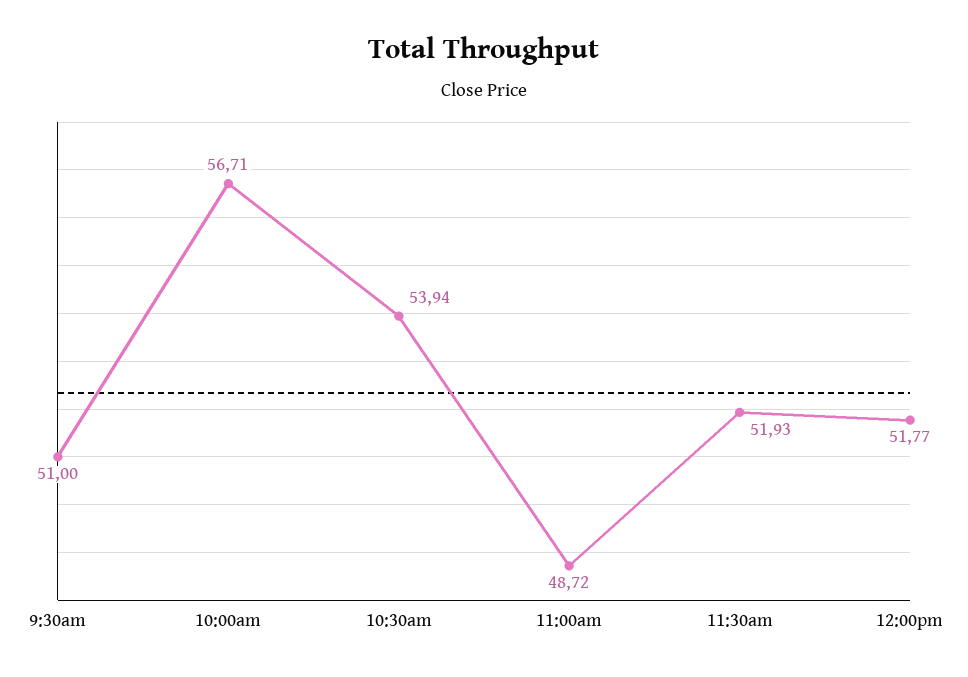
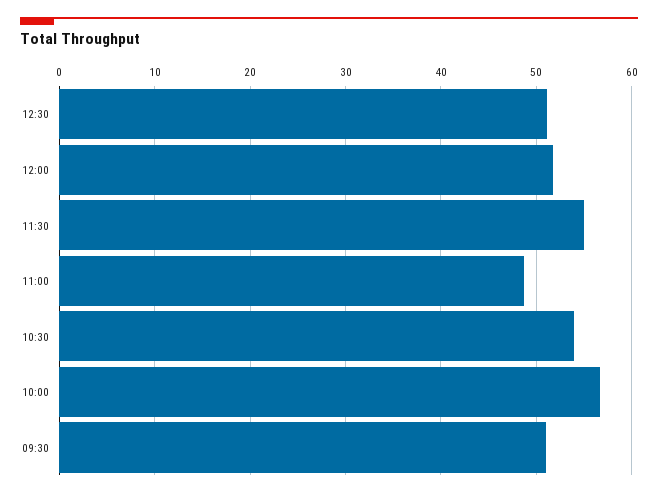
11:30am: 51.93 -> 55
12:30: none -> 51

